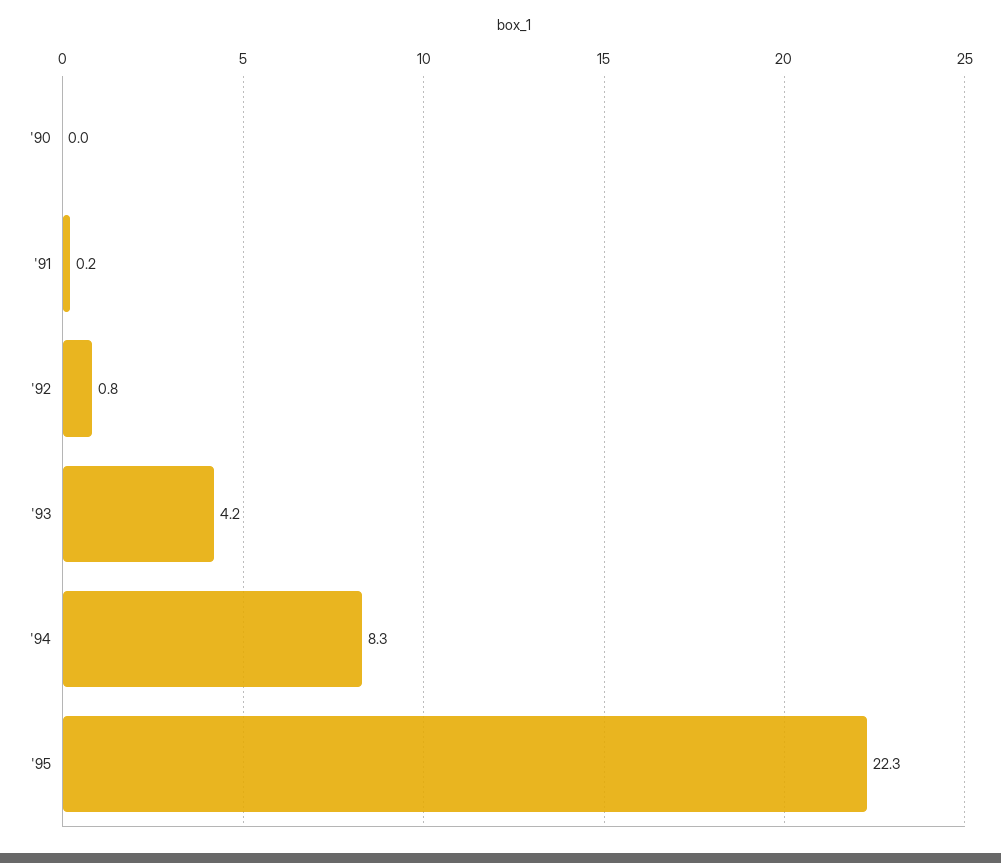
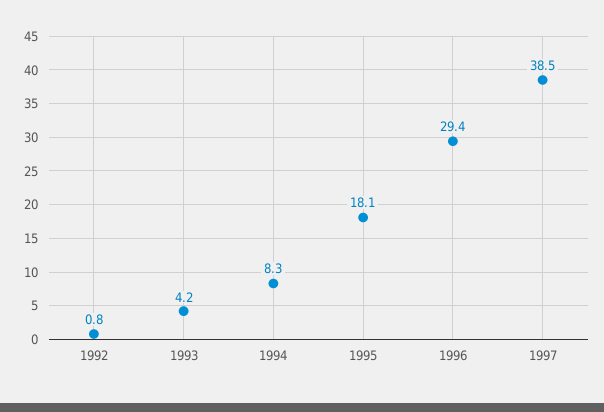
'90: 0 -> none
'91: 0.2 -> none
'95: 22.3 -> 18.1
1996: none -> 29.4
1997: none -> 38.5

